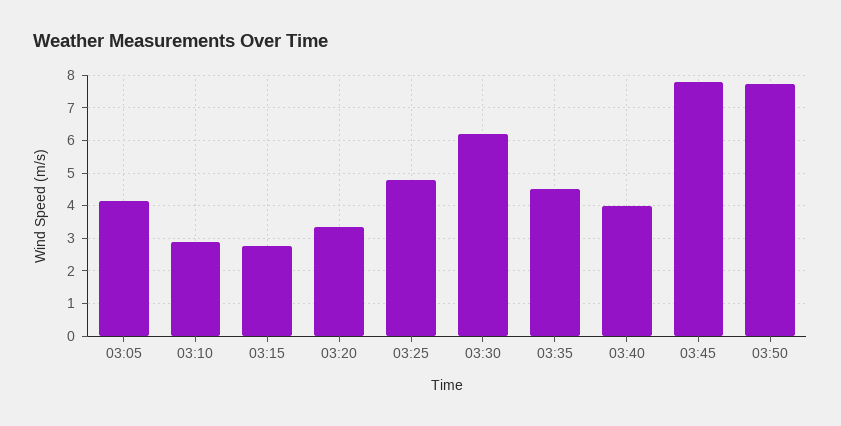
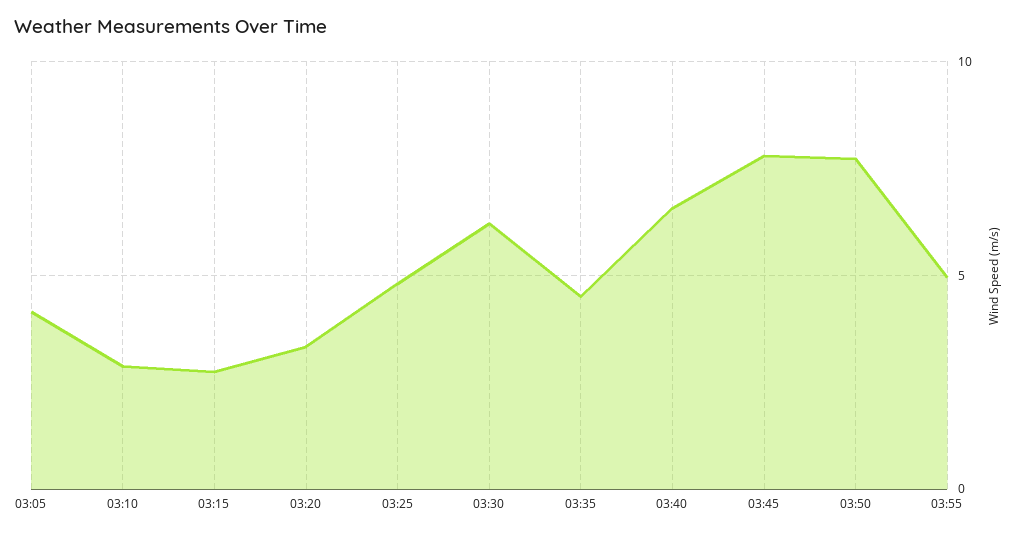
03:40: 4 -> 6.5
03:55: none -> 5

